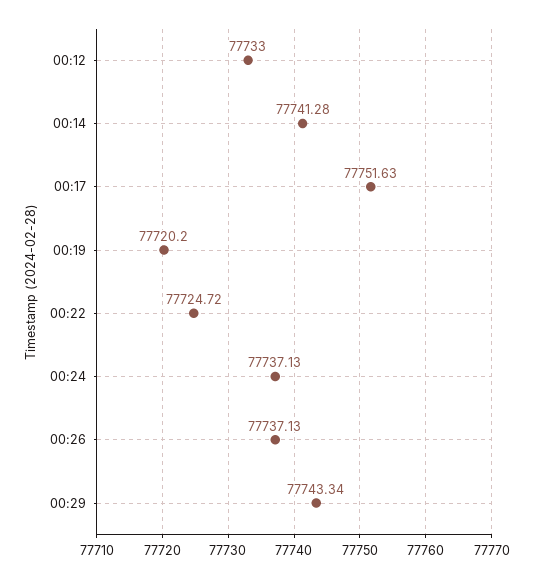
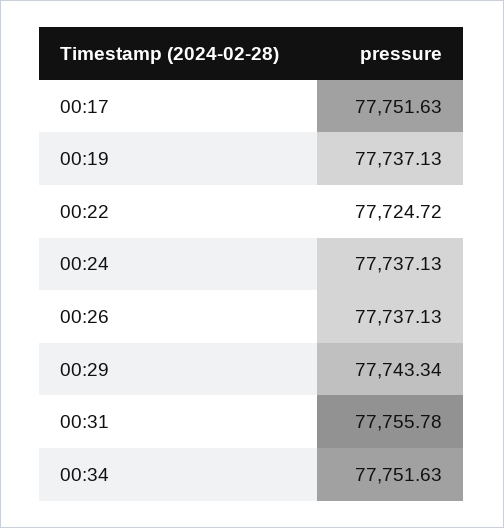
00:12: 77733 -> none
00:14: 77741.28 -> none
00:19: 77720.2 -> 77737.13
00:31: none -> 77755.78
00:34: none -> 77751.63

